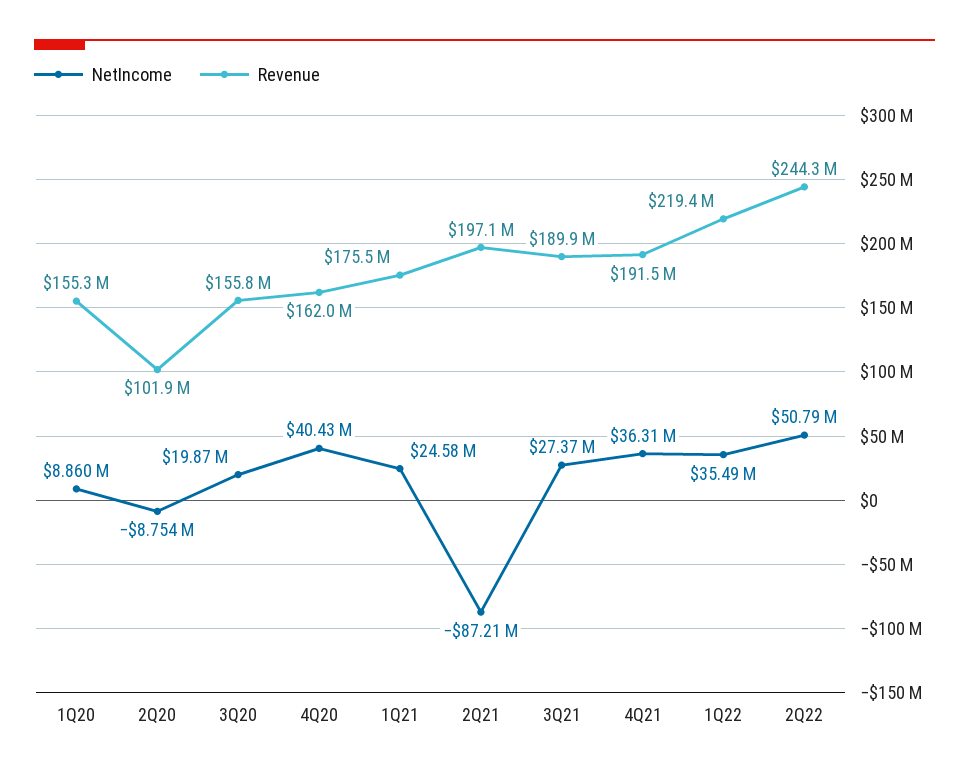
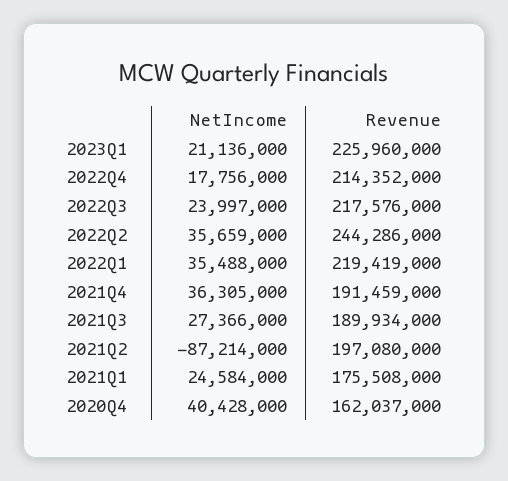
NetIncome, 1Q20: 8860000 -> none
Revenue, 1Q20: 155300000 -> none
NetIncome, 2Q20: -8754000 -> none
Revenue, 2Q20: 101900000 -> none
NetIncome, 3Q20: 19870000 -> none
Revenue, 3Q20: 155800000 -> none
NetIncome, 2Q22: 50790000 -> 35659000
NetIncome, 2023Q1: none -> 21136000
Revenue, 2023Q1: none -> 225960000
NetIncome, 2022Q4: none -> 17756000
Revenue, 2022Q4: none -> 214352000
NetIncome, 2022Q3: none -> 23997000
Revenue, 2022Q3: none -> 217576000

